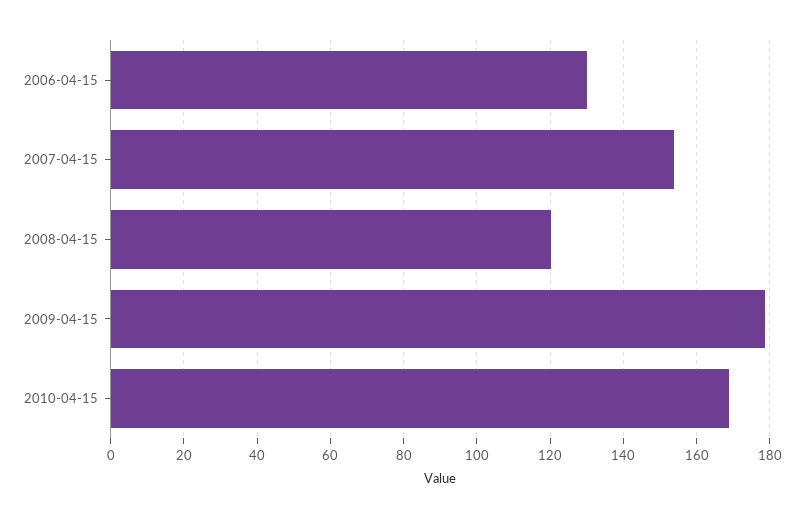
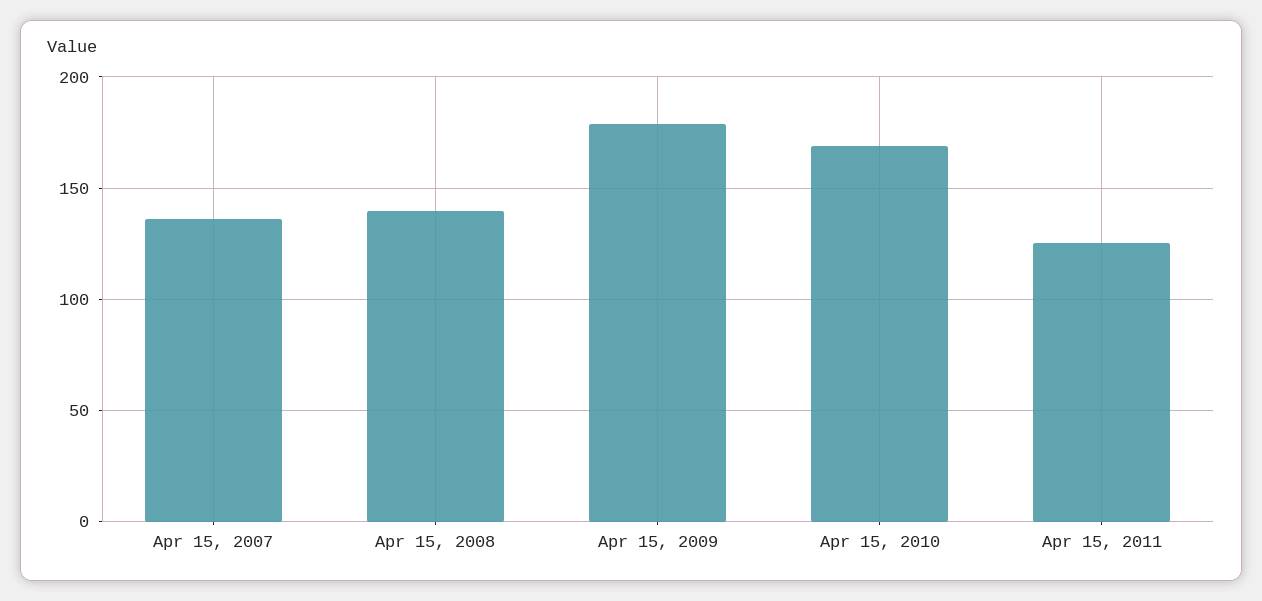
2006-04-15: 130 -> none
2007-04-15: 154 -> 135
2008-04-15: 120 -> 140
Apr 15, 2011: none -> 125

